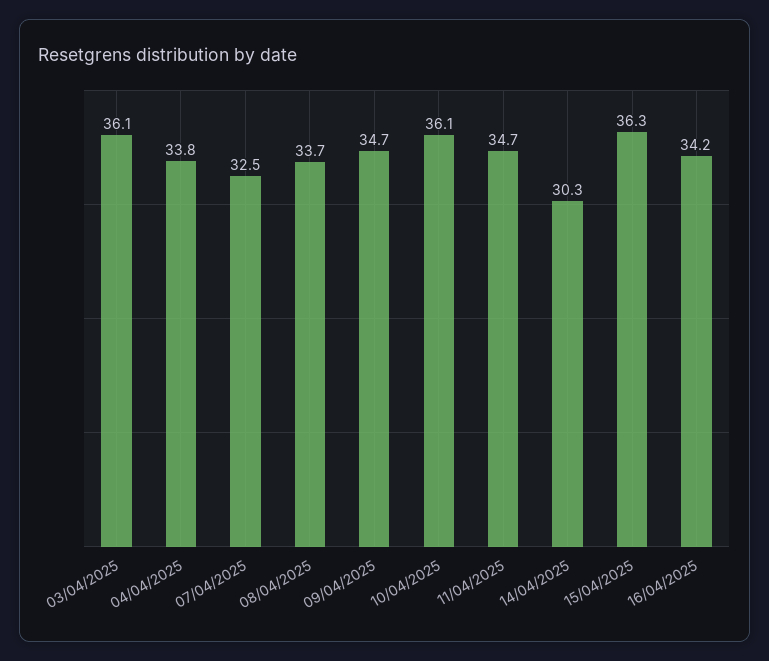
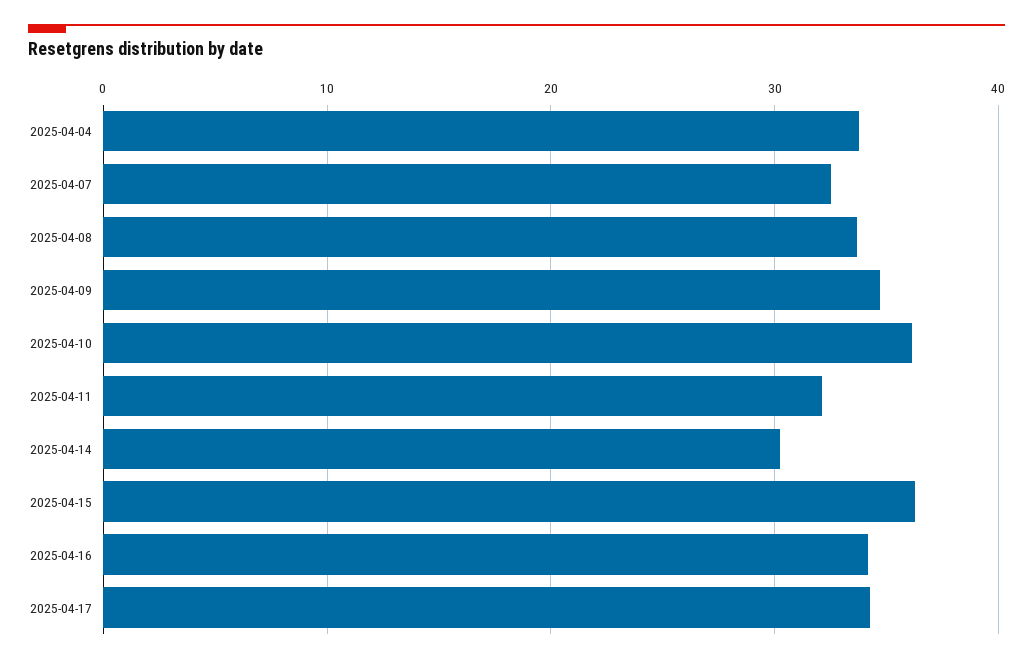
03/04/2025: 36.1 -> none
11/04/2025: 34.7 -> 32
2025-04-17: none -> 34

